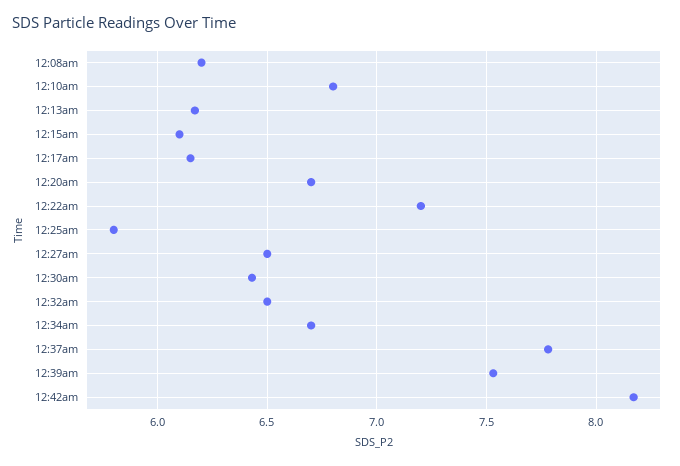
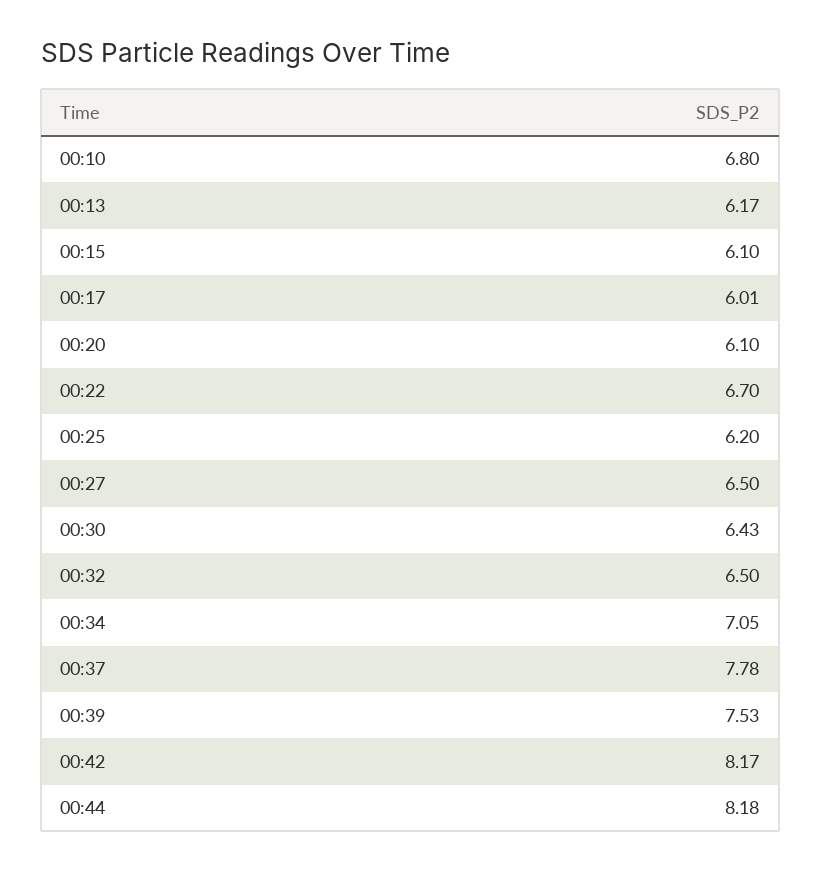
12:08am: 6.2 -> none
12:17am: 6.15 -> 6.01
12:20am: 6.7 -> 6.1
12:22am: 7.2 -> 6.7
12:25am: 5.8 -> 6.2
12:34am: 6.7 -> 7.05
00:44: none -> 8.18

